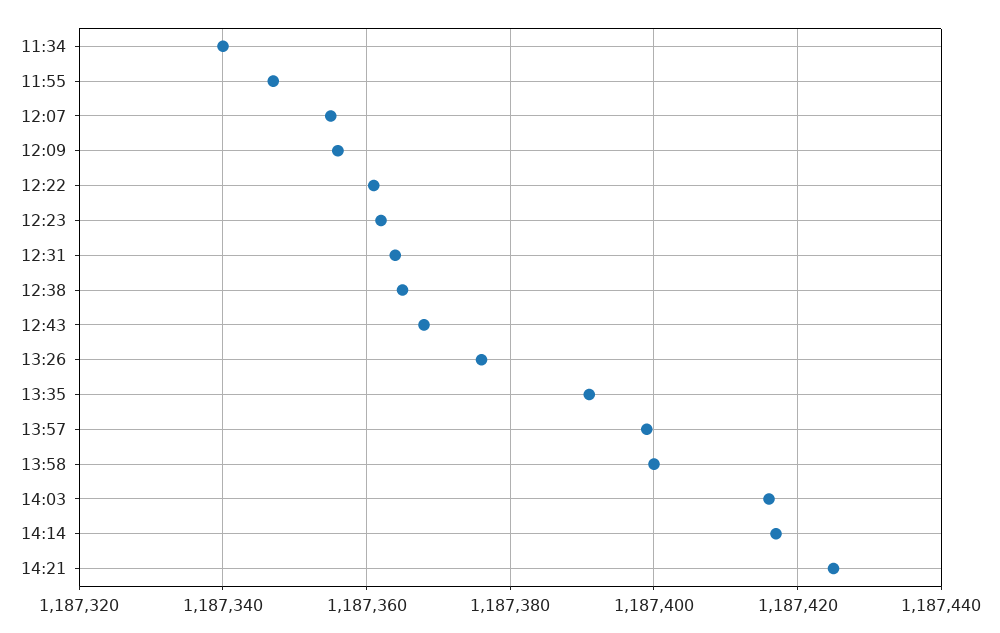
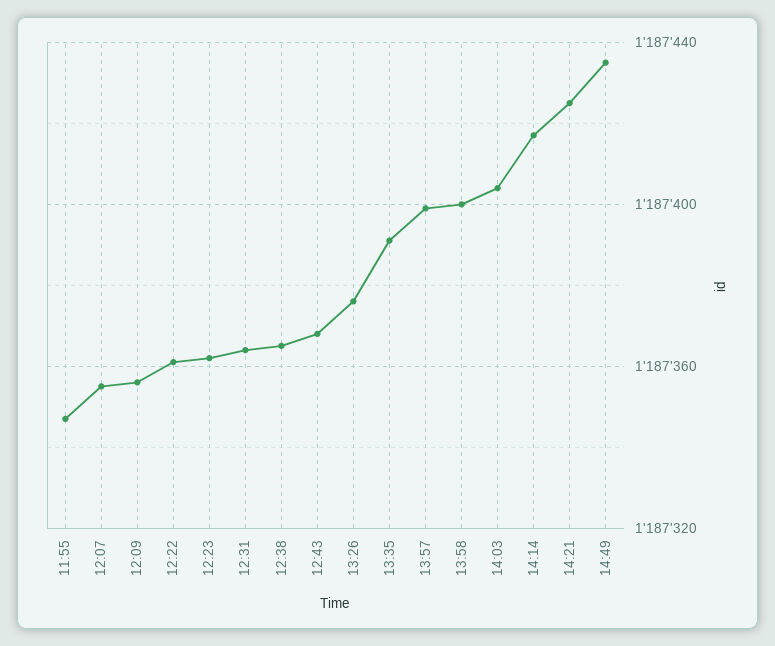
11:34: 1187340 -> none
14:03: 1187415 -> 1187405
14:49: none -> 1187435

